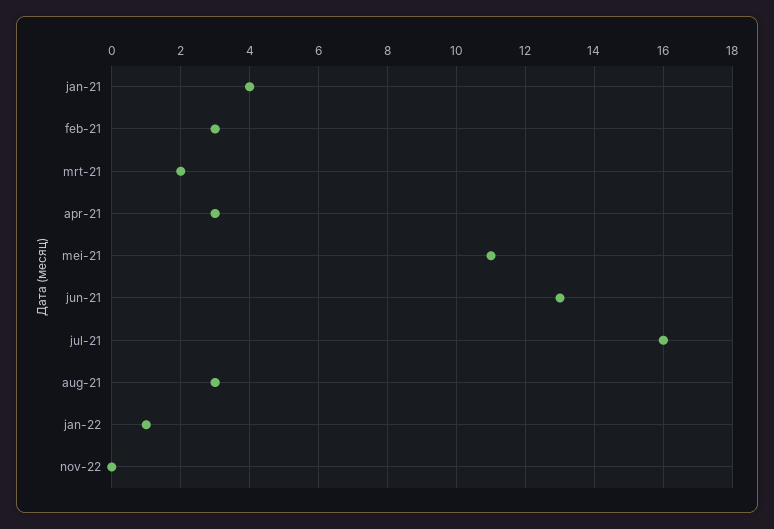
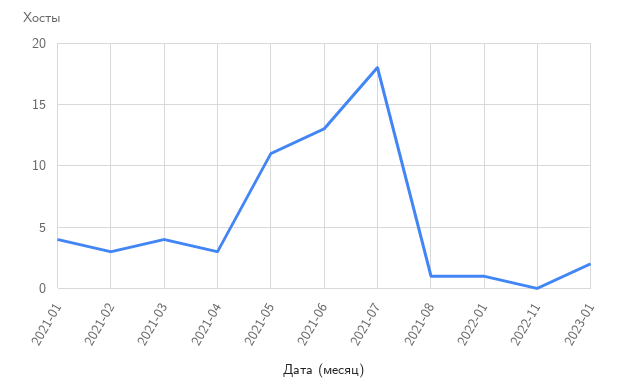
mrt-21: 2 -> 4
jul-21: 16 -> 18
aug-21: 3 -> 1
2023-01: none -> 2

